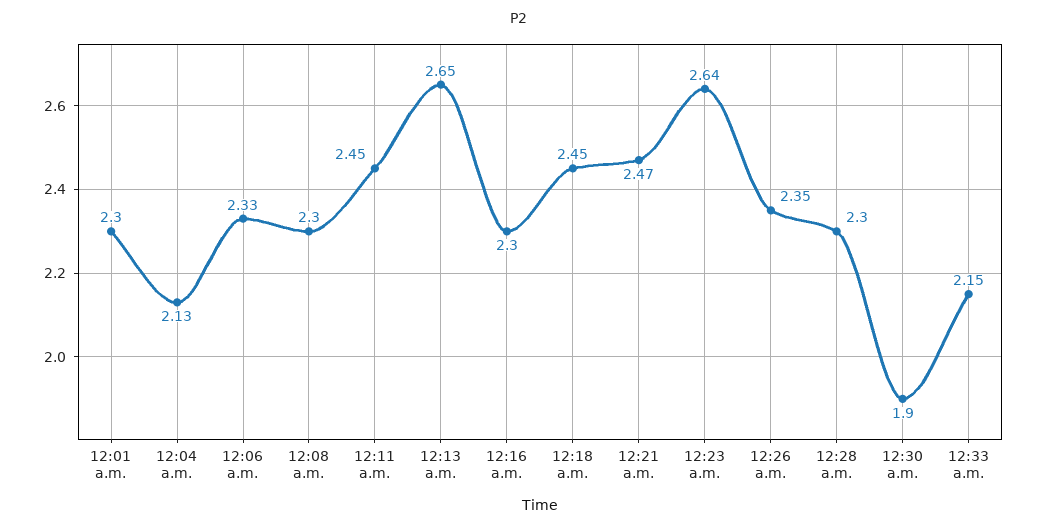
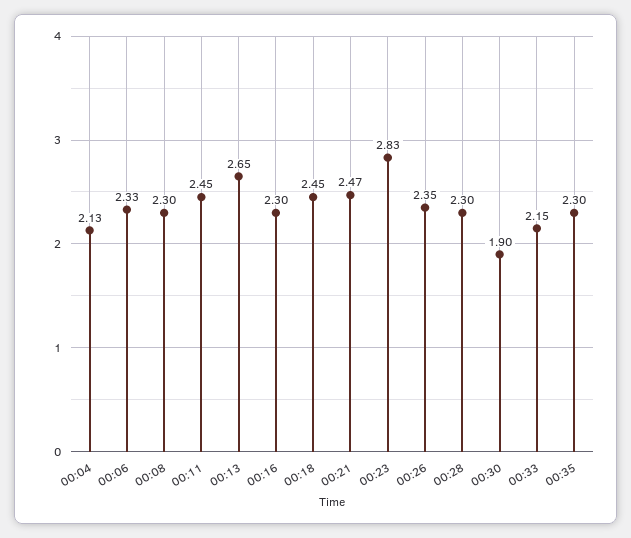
12:01 a.m.: 2.3 -> none
12:23 a.m.: 2.64 -> 2.83
00:35: none -> 2.3

